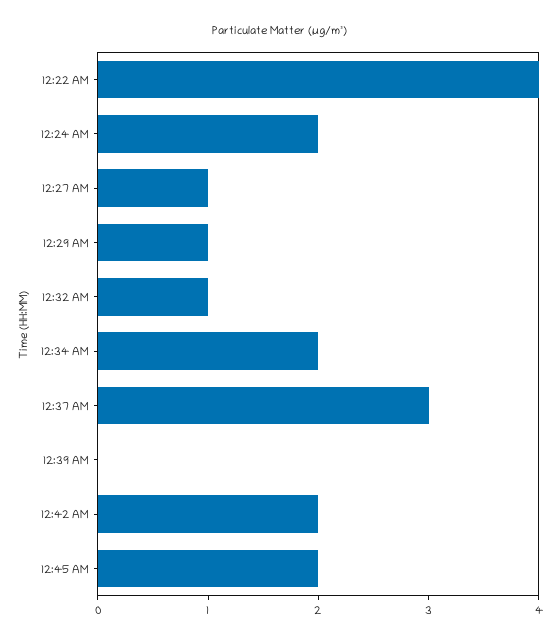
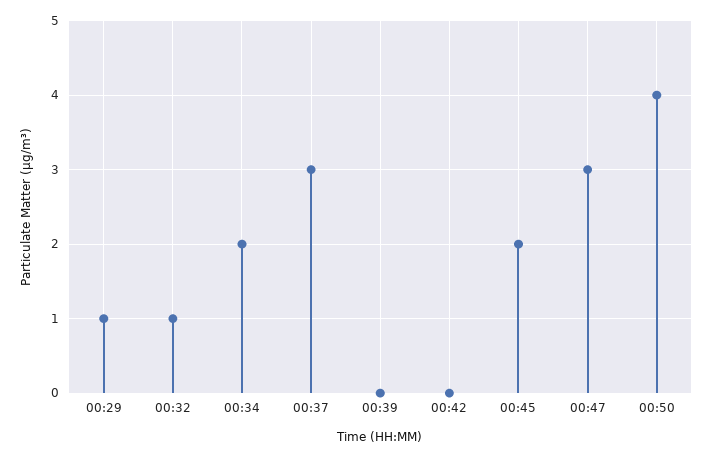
12:22 AM: 4 -> none
12:24 AM: 2 -> none
12:27 AM: 1 -> none
12:42 AM: 2 -> 0
00:47: none -> 3
00:50: none -> 4

